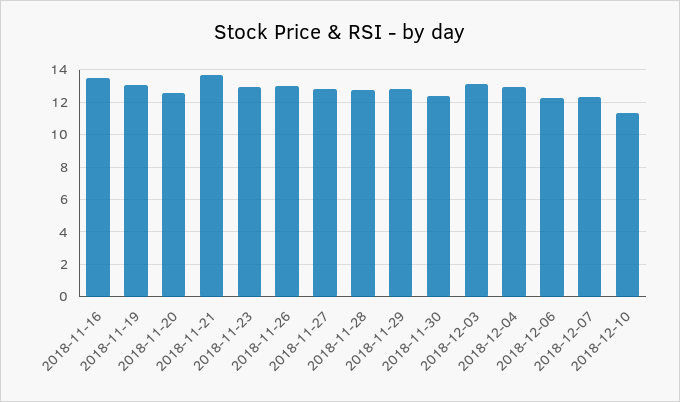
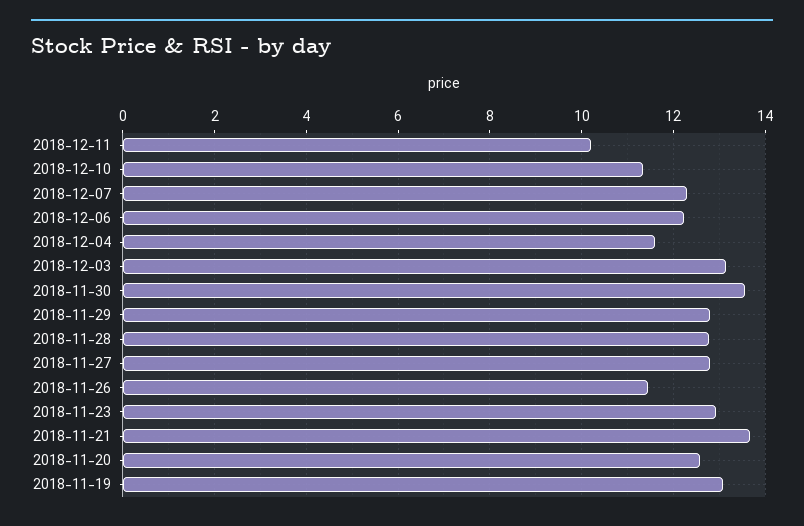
2018-11-16: 13.5 -> none
2018-11-26: 13 -> 11.4
2018-11-30: 12.5 -> 13.6
2018-12-04: 13 -> 11.6
2018-12-11: none -> 10.2

